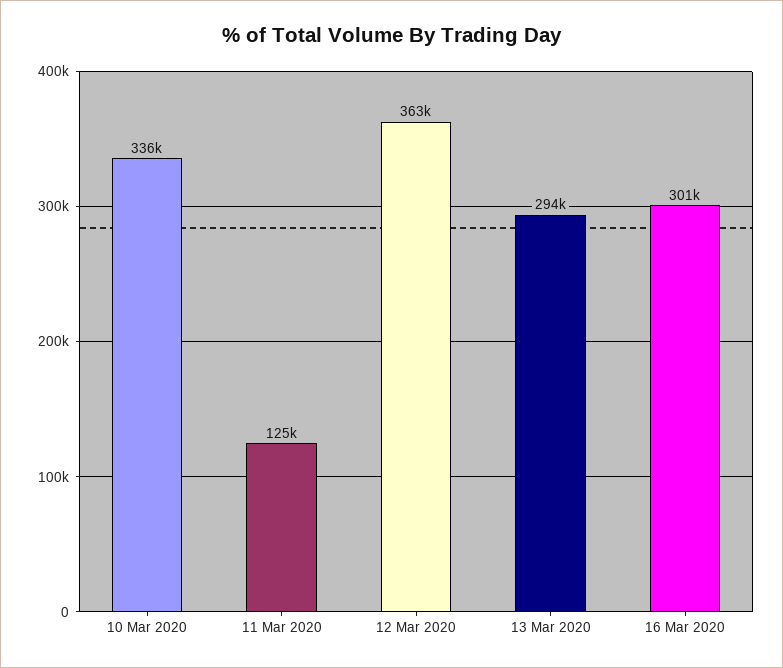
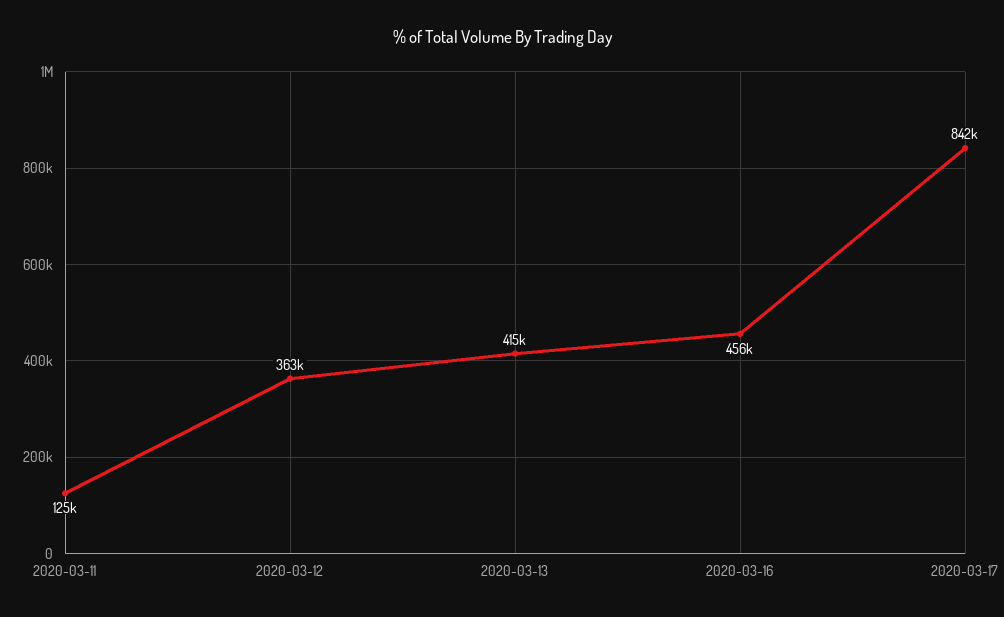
10 Mar 2020: 336000 -> none
13 Mar 2020: 294000 -> 415000
16 Mar 2020: 301000 -> 456000
2020-03-17: none -> 842000

